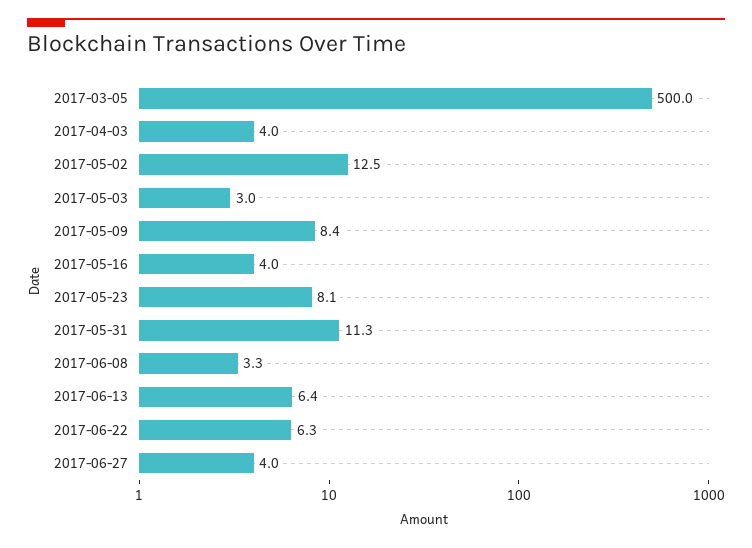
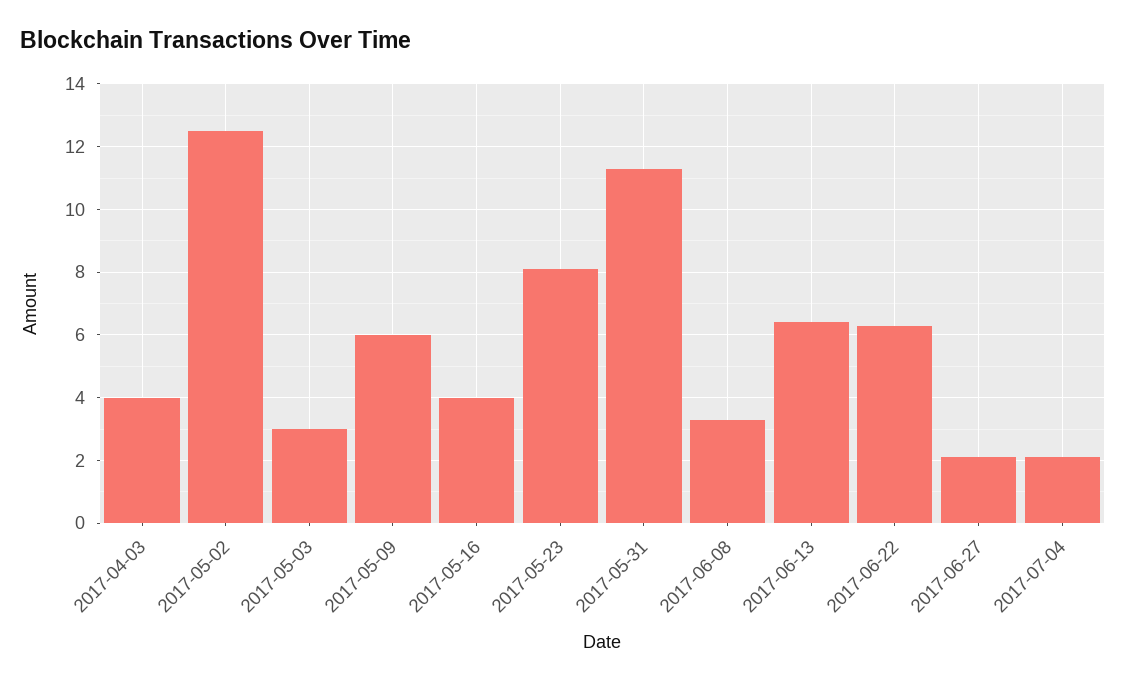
2017-03-05: 500 -> none
2017-05-09: 8.4 -> 6
2017-06-27: 4 -> 2
2017-07-04: none -> 2

